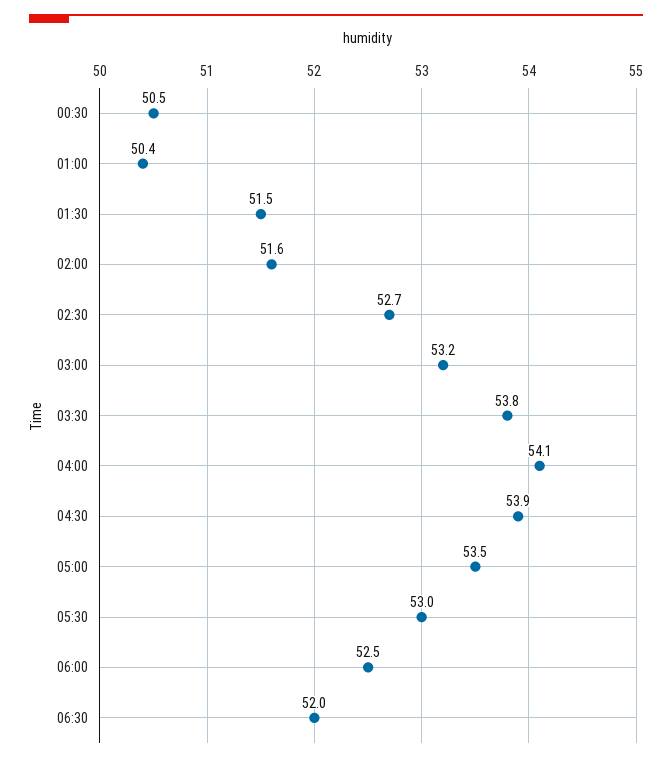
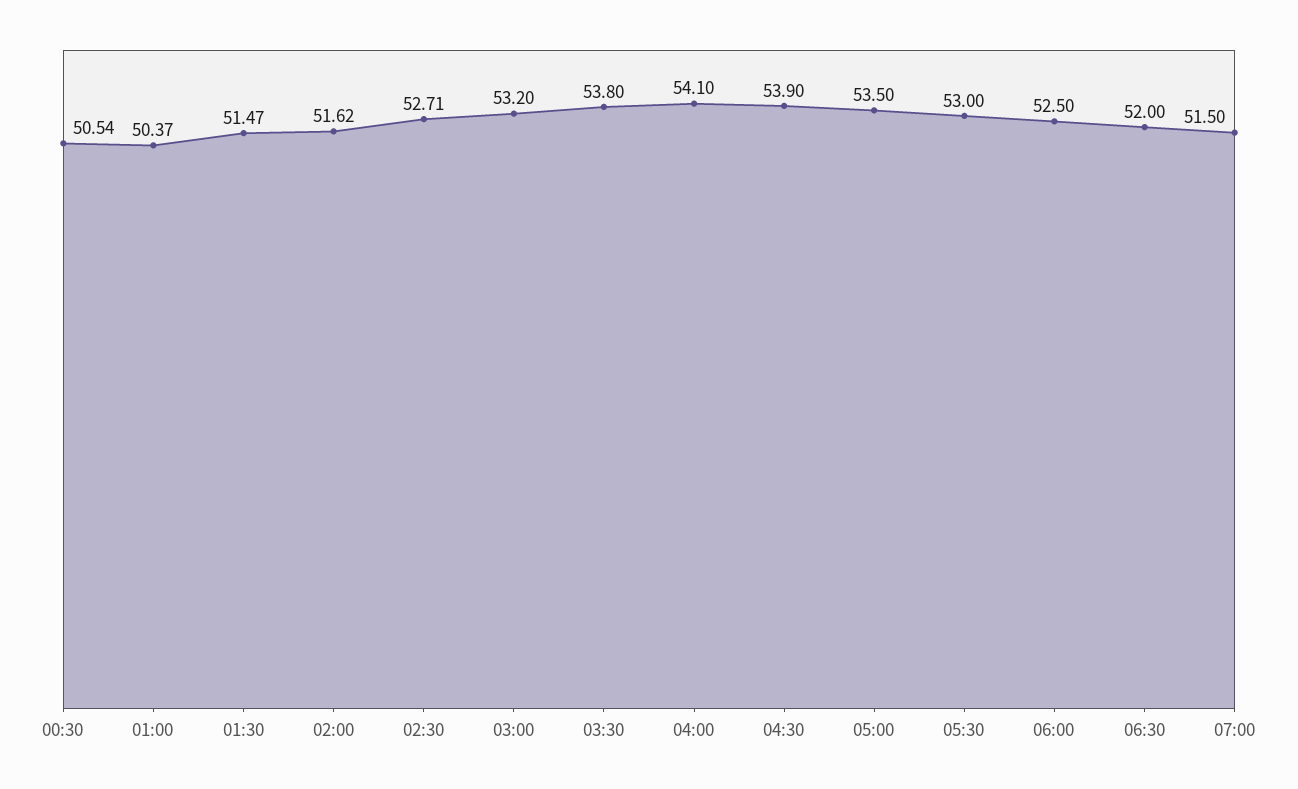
07:00: none -> 51.5

